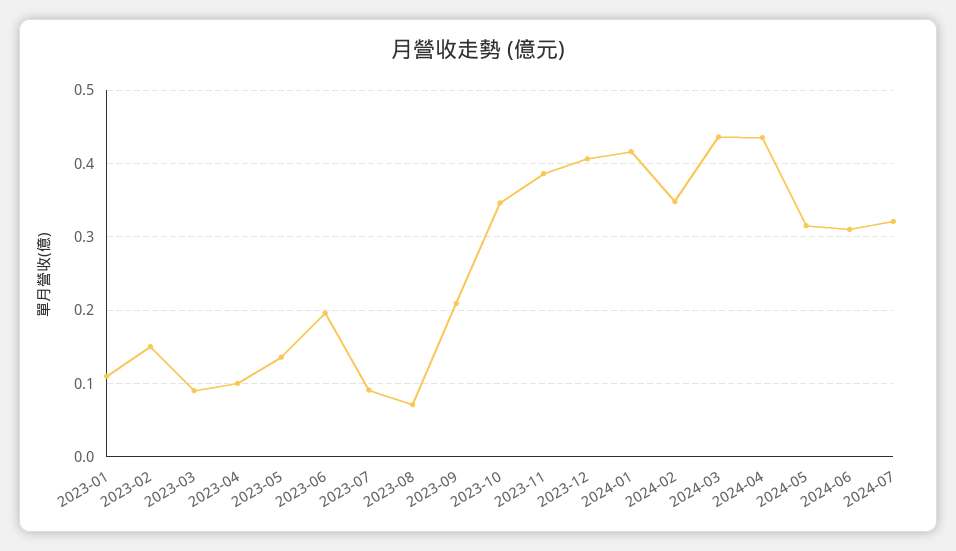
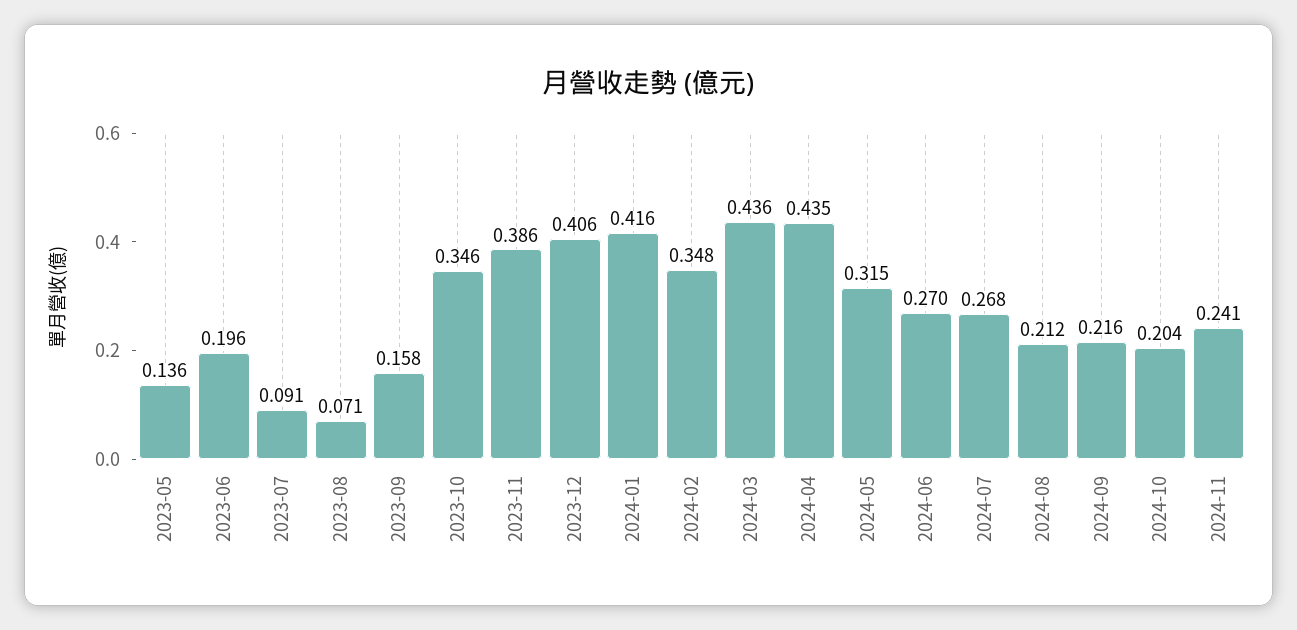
2023-01: 0.11 -> none
2023-02: 0.15 -> none
2023-03: 0.09 -> none
2023-04: 0.1 -> none
2023-09: 0.21 -> 0.158
2024-06: 0.31 -> 0.27
2024-07: 0.32 -> 0.268
2024-08: none -> 0.212
2024-09: none -> 0.216
2024-10: none -> 0.204
2024-11: none -> 0.241

